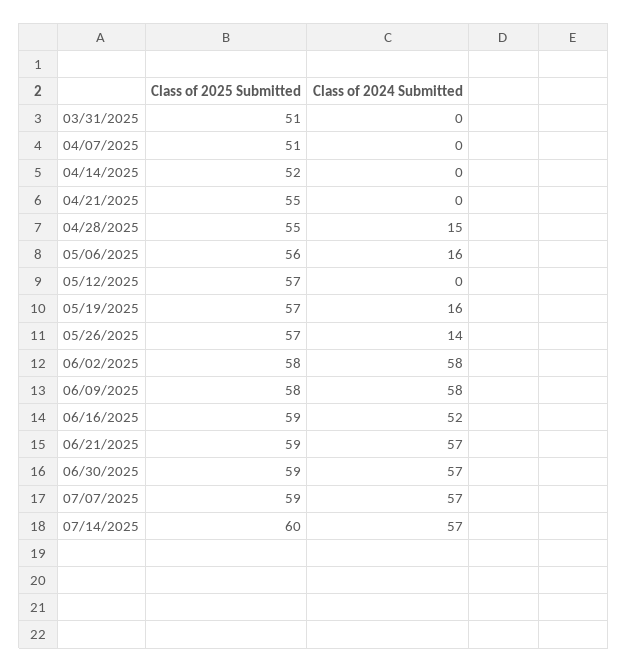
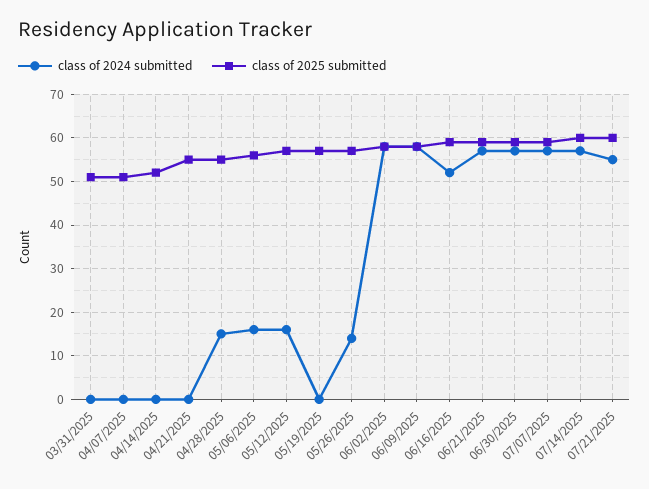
Class of 2024 Submitted, 05/12/2025: 0 -> 15
Class of 2024 Submitted, 05/19/2025: 16 -> 0
Class of 2024 Submitted, 07/21/2025: none -> 55
Class of 2025 Submitted, 07/21/2025: none -> 60

